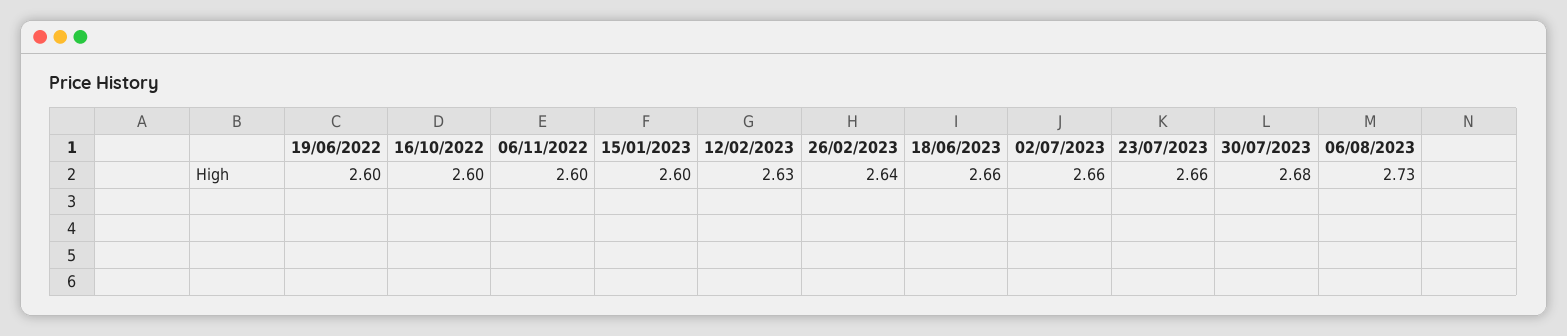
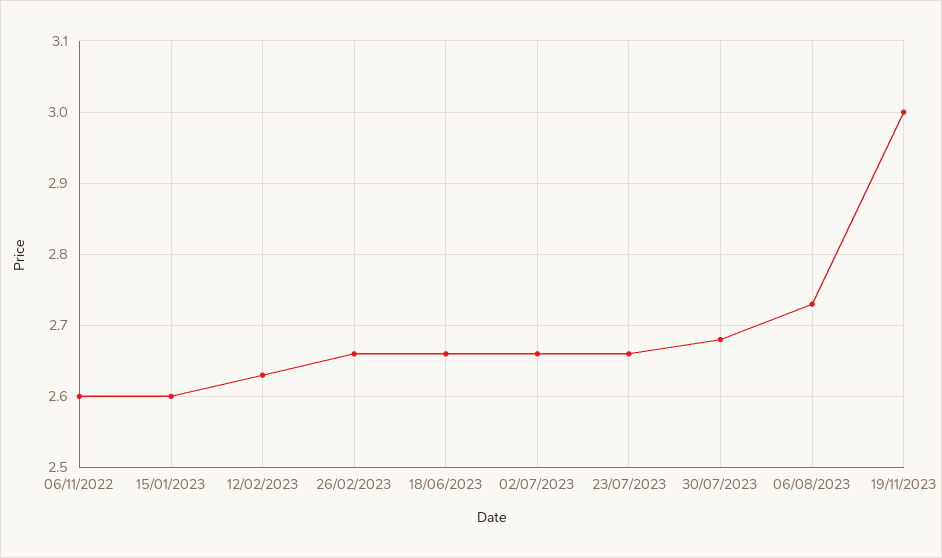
19/06/2022: 2.6 -> none
16/10/2022: 2.6 -> none
26/02/2023: 2.64 -> 2.66
19/11/2023: none -> 3

